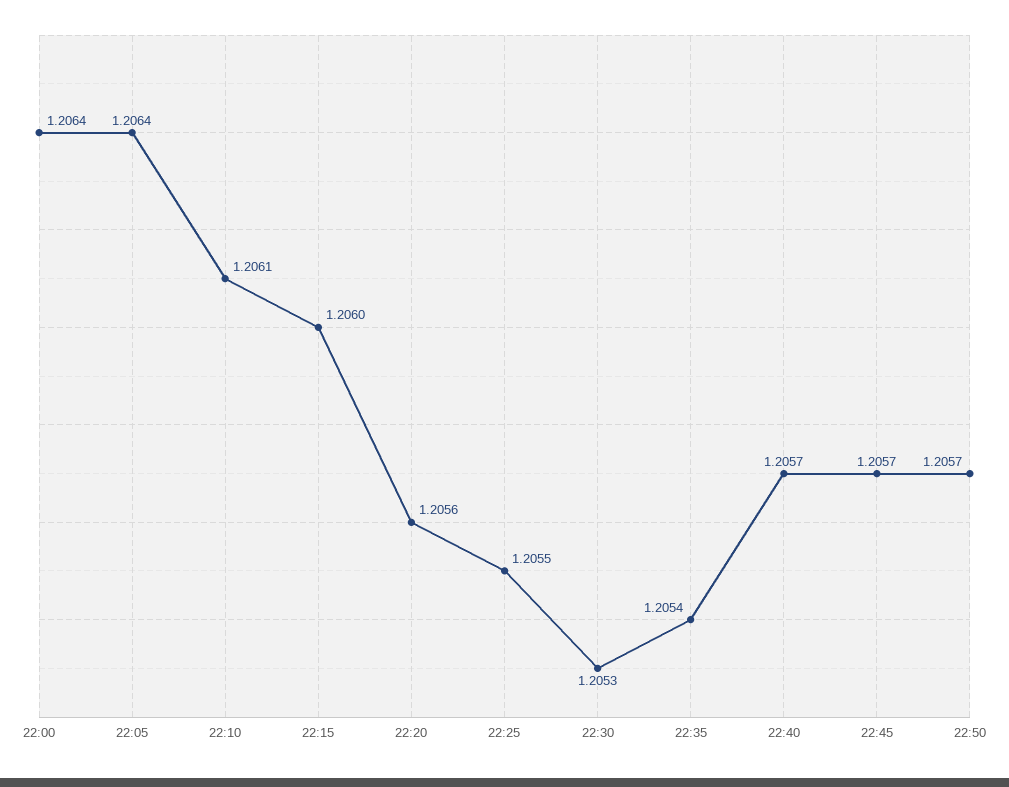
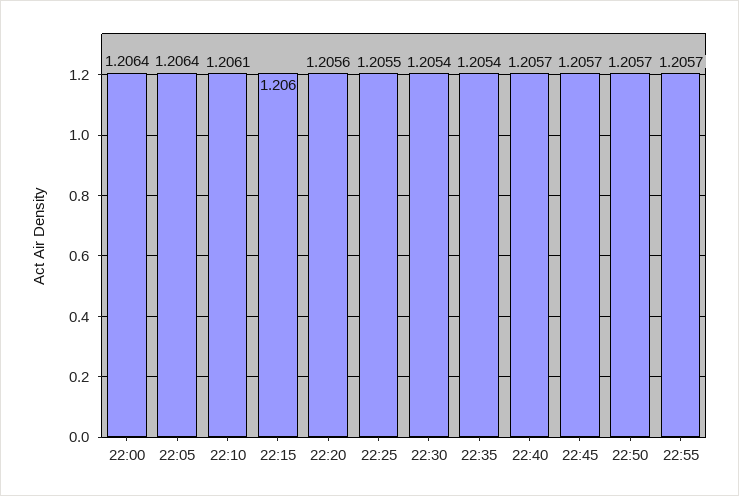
22:30: 1.2053 -> 1.2054
22:55: none -> 1.2057

